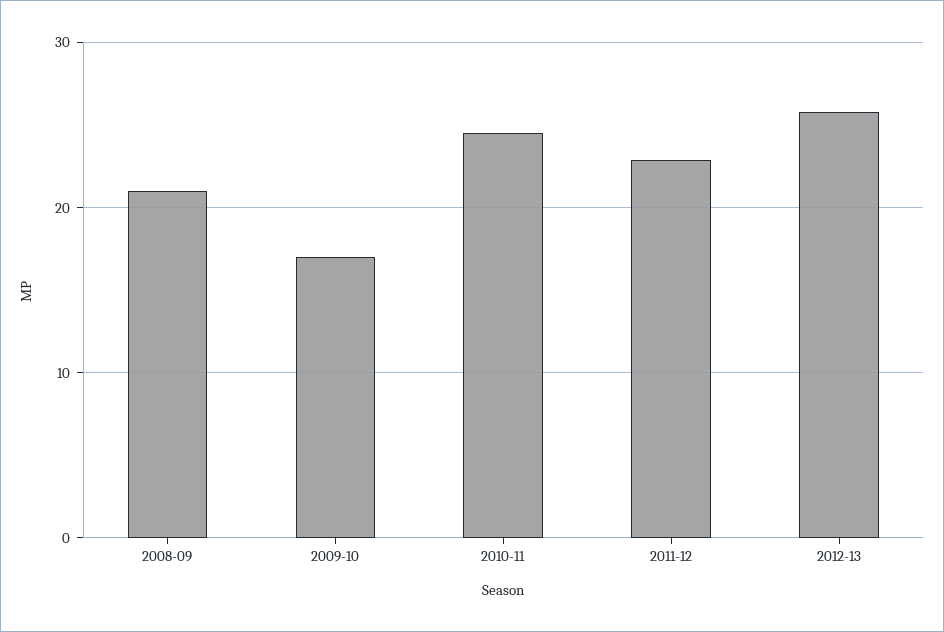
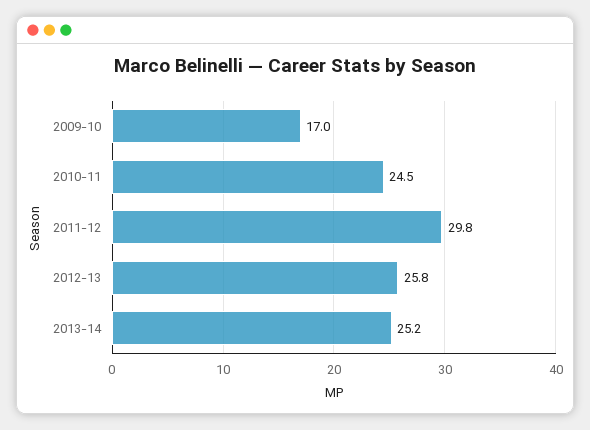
2008-09: 21 -> none
2011-12: 23 -> 29.8
2013-14: none -> 25.2

